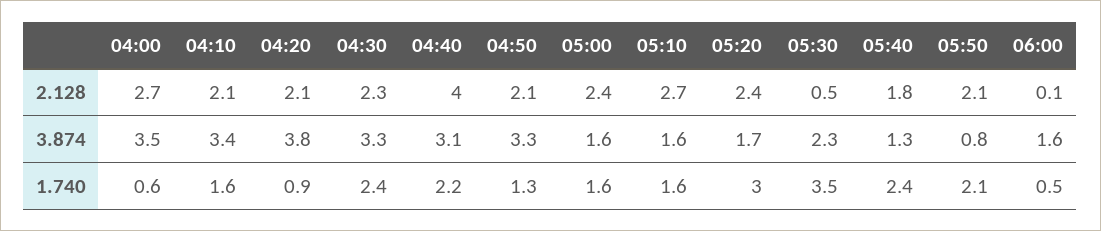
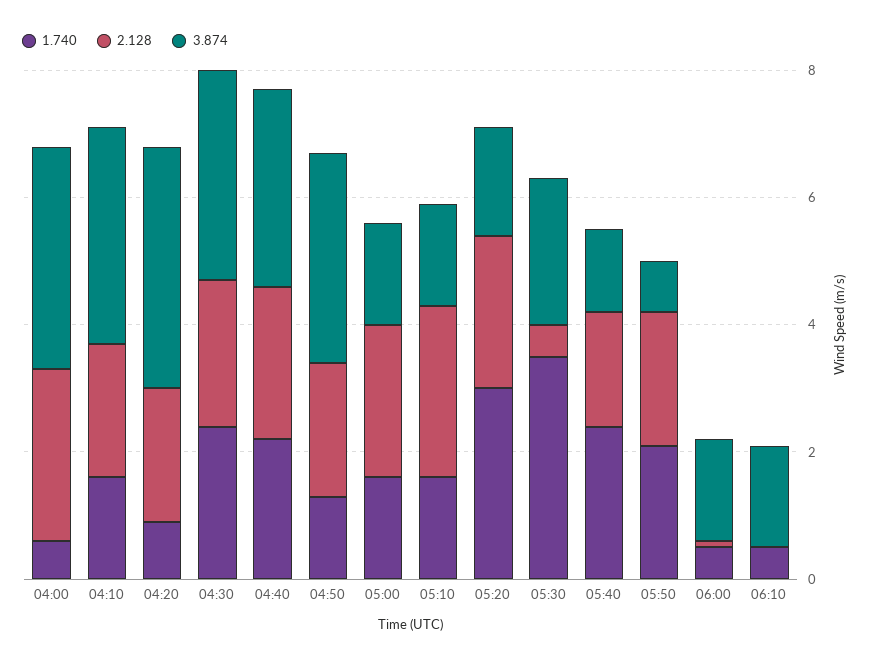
2.128, 04:40: 4 -> 2.5
1.740, 06:10: none -> 0.5
2.128, 06:10: none -> 0
3.874, 06:10: none -> 1.5

